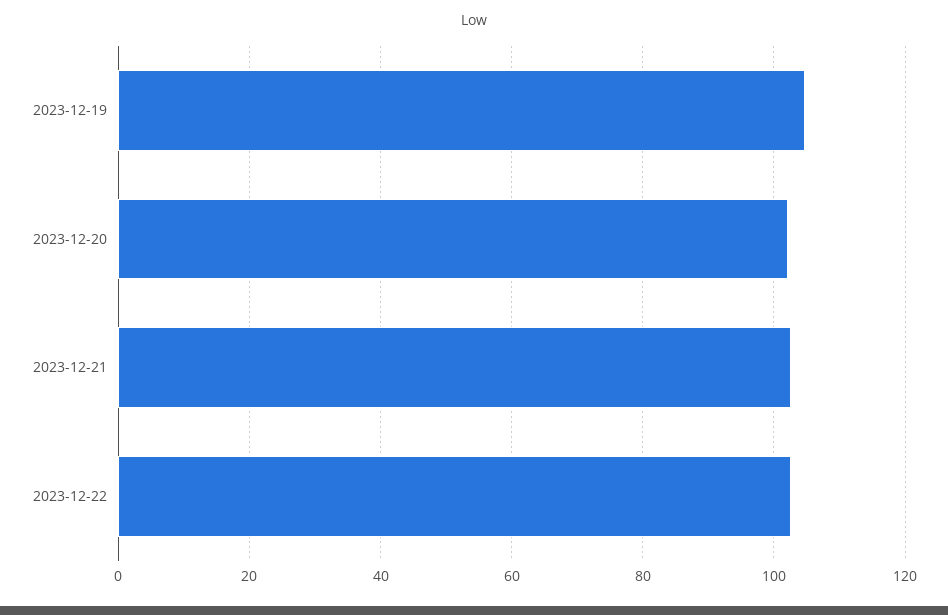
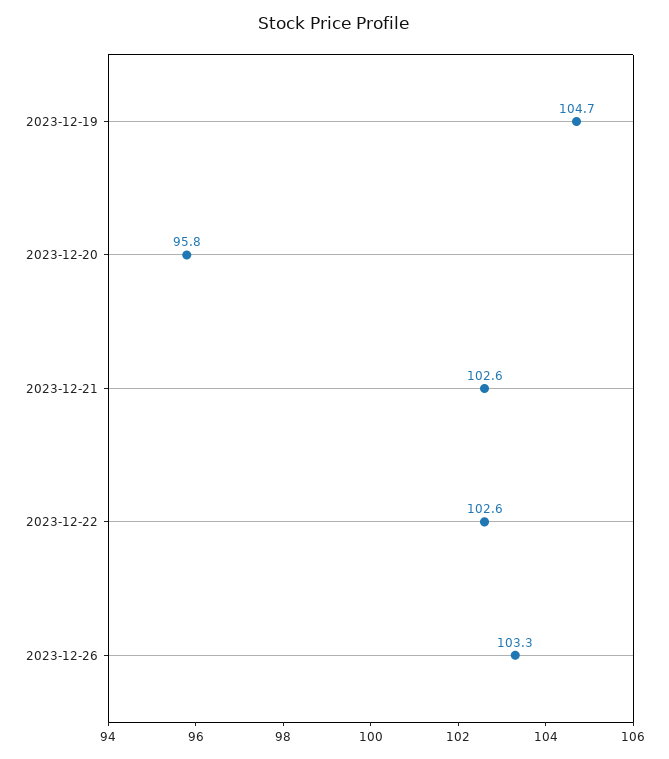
2023-12-20: 102 -> 95.8
2023-12-26: none -> 103.3

